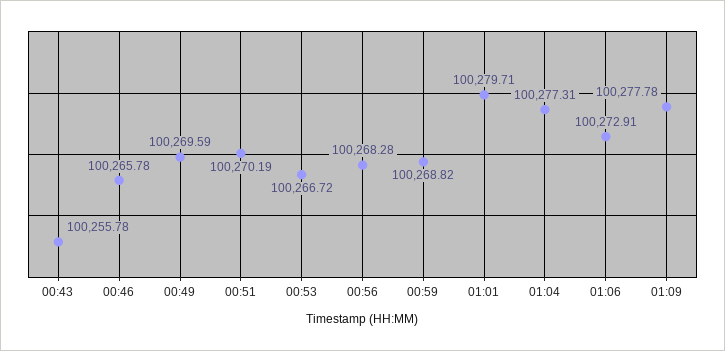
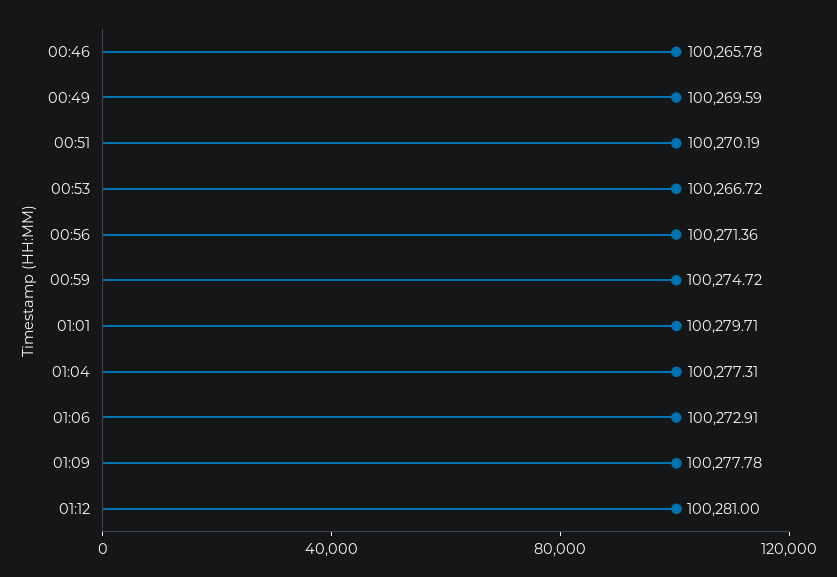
00:43: 100255.78 -> none
00:56: 100268.28 -> 100271.36
00:59: 100268.82 -> 100274.72
01:12: none -> 100281

